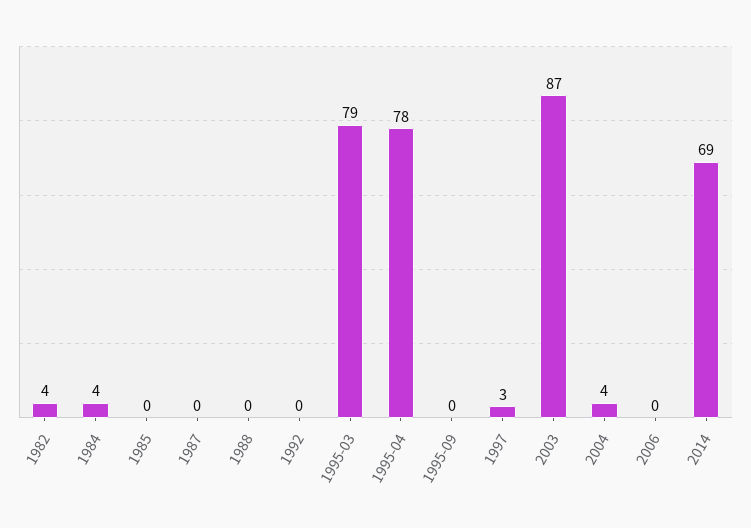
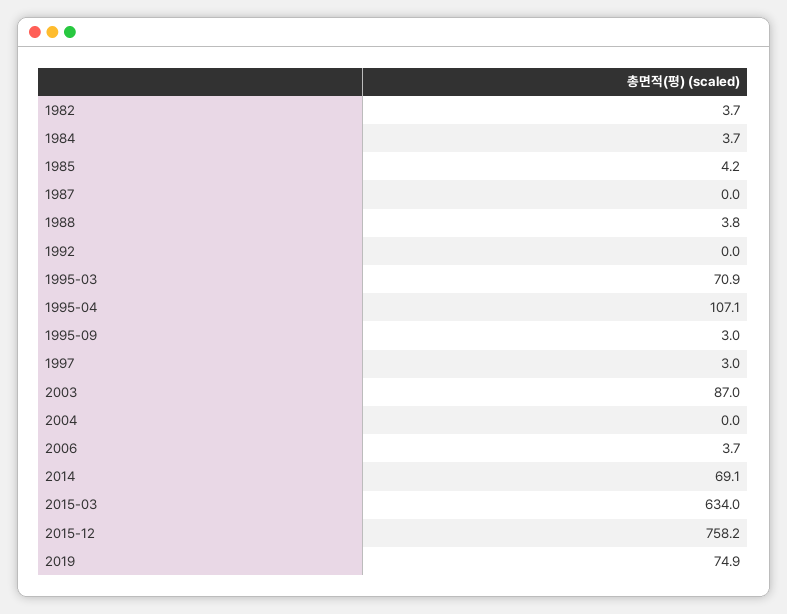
1985: 0 -> 4.2
1988: 0 -> 3.8
1995-03: 79 -> 70.9
1995-04: 78 -> 107.1
1995-09: 0 -> 3
2004: 4 -> 0
2006: 0 -> 3.7
2015-03: none -> 634
2015-12: none -> 758.2
2019: none -> 74.9

